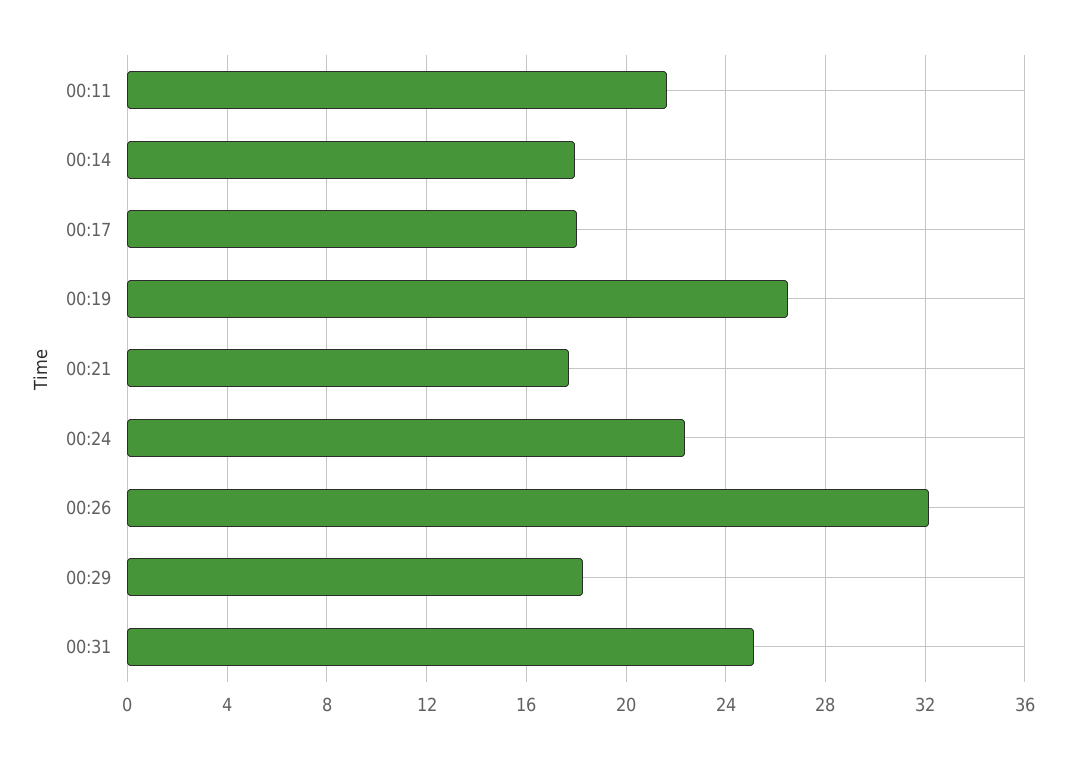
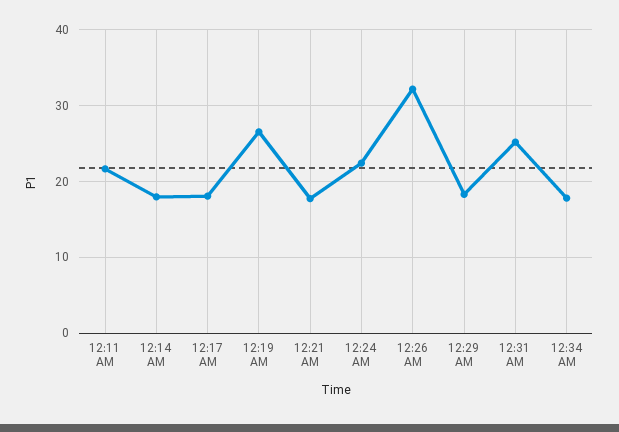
12:34 AM: none -> 18

